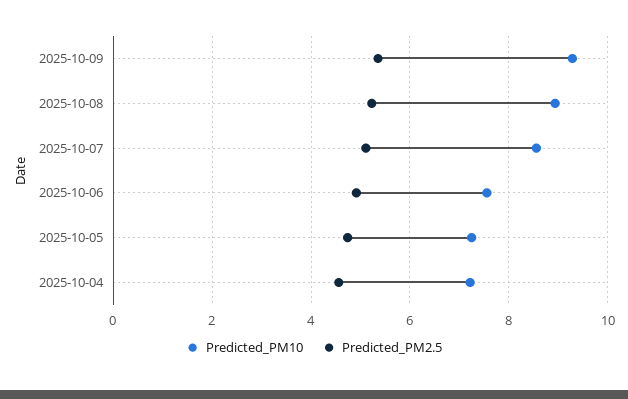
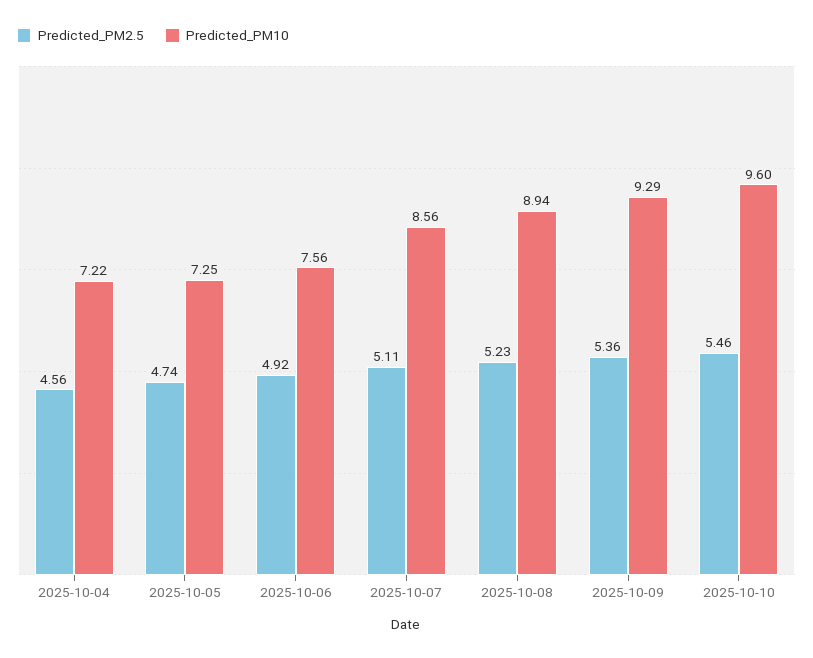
Predicted_PM2.5, 2025-10-10: none -> 5.46
Predicted_PM10, 2025-10-10: none -> 9.6

